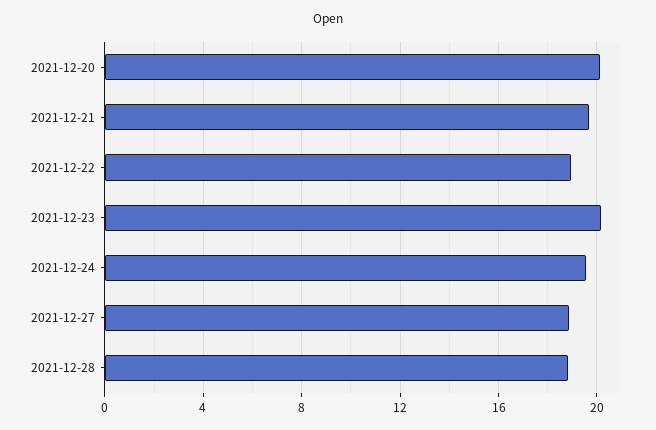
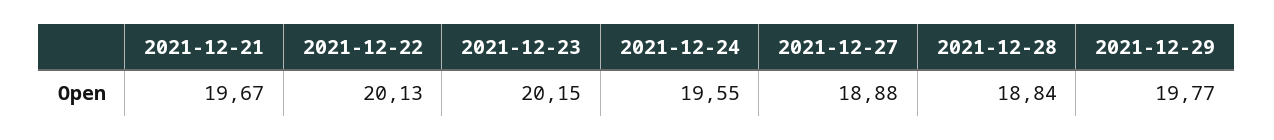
2021-12-20: 20 -> none
2021-12-22: 19 -> 20.13
2021-12-29: none -> 19.77

